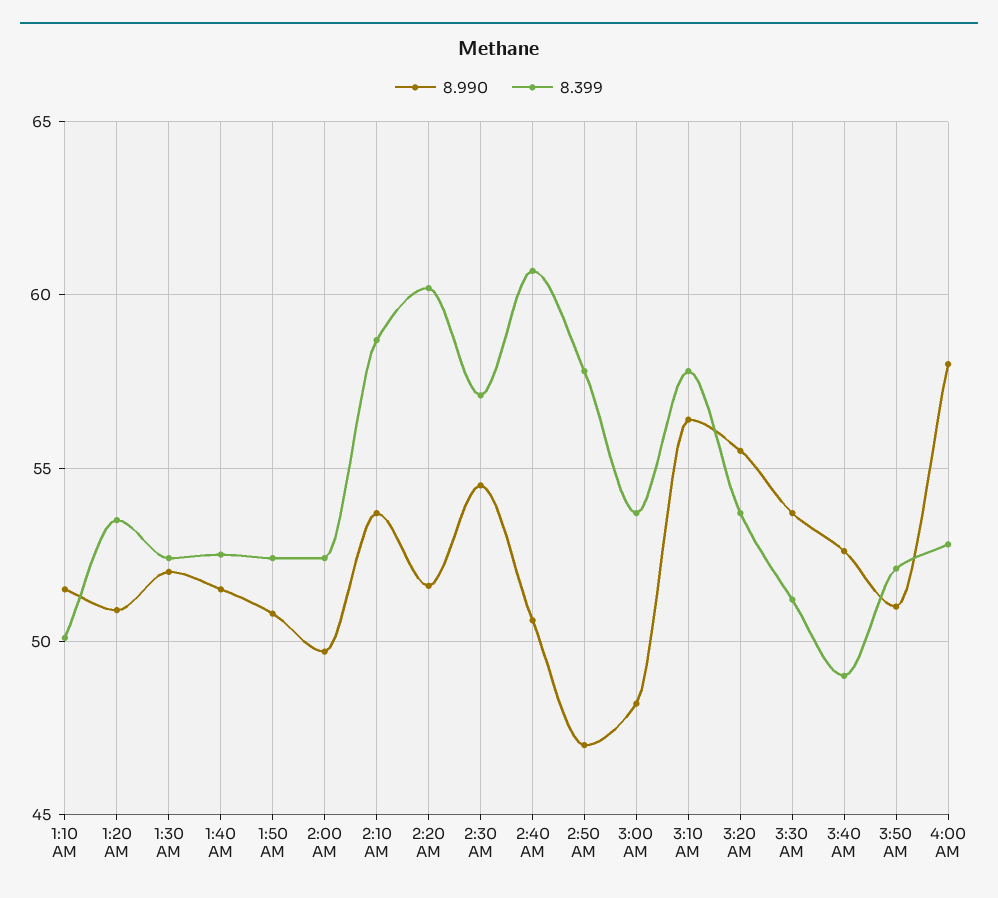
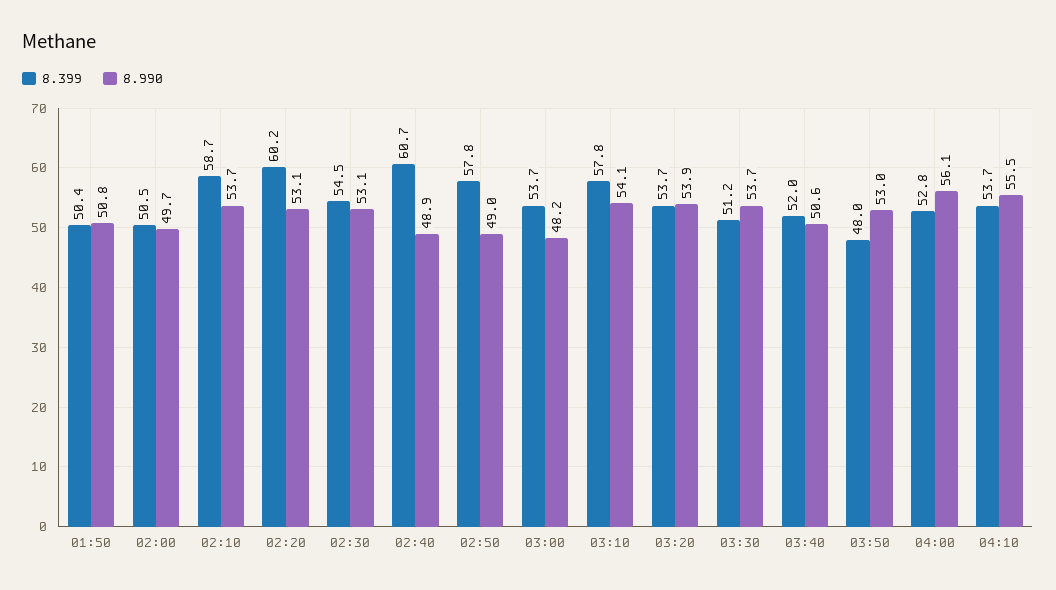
8.990, 1:10 AM: 51.5 -> none
8.399, 1:10 AM: 50 -> none
8.990, 1:20 AM: 51 -> none
8.399, 1:20 AM: 53.5 -> none
8.990, 1:30 AM: 52 -> none
8.399, 1:30 AM: 52.5 -> none
8.990, 1:40 AM: 51.5 -> none
8.399, 1:40 AM: 52.5 -> none
8.399, 1:50 AM: 52.5 -> 50.4
8.399, 2:00 AM: 52.5 -> 50.5
8.990, 2:20 AM: 51.5 -> 53.1
8.990, 2:30 AM: 54.5 -> 53.1
8.399, 2:30 AM: 57 -> 54.5
8.990, 2:40 AM: 50.5 -> 48.9
8.990, 2:50 AM: 47 -> 49
8.990, 3:10 AM: 56.5 -> 54.1
8.990, 3:20 AM: 55.5 -> 53.9
8.990, 3:40 AM: 52.5 -> 50.6
8.399, 3:40 AM: 49 -> 52
8.990, 3:50 AM: 51 -> 53
8.399, 3:50 AM: 52 -> 48
8.990, 4:00 AM: 58 -> 56.1
8.399, 04:10: none -> 53.7
8.990, 04:10: none -> 55.5

